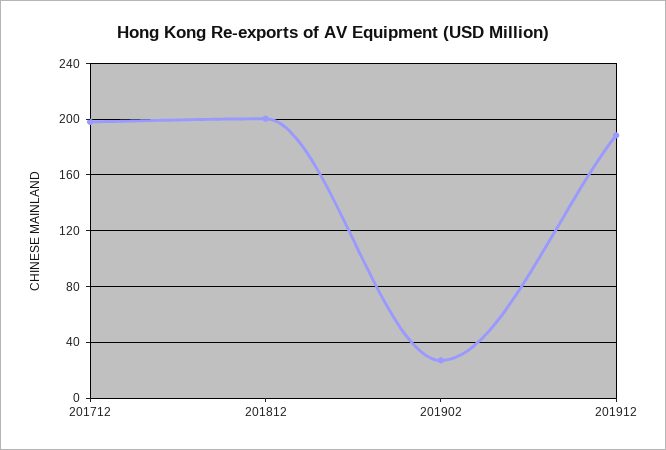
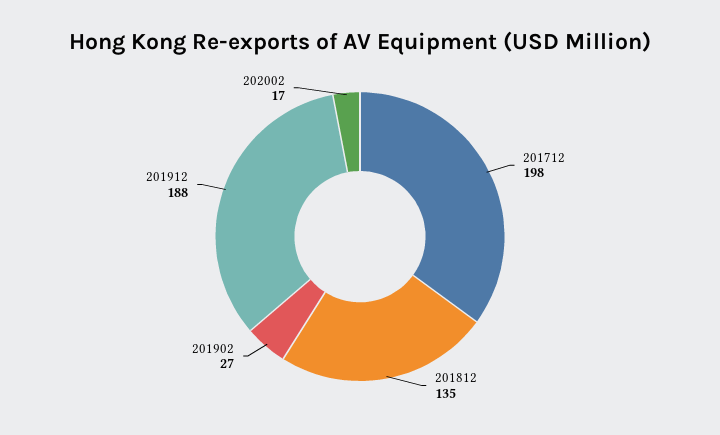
201812: 200 -> 135
202002: none -> 17

